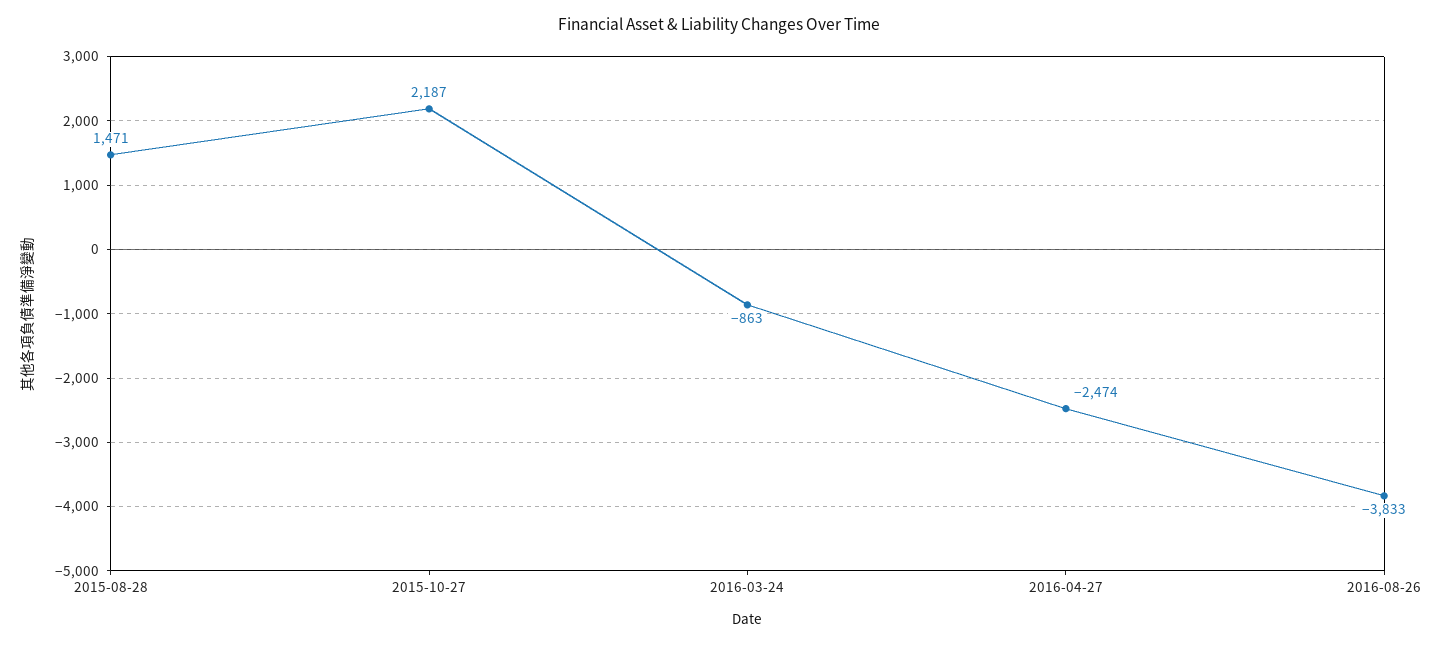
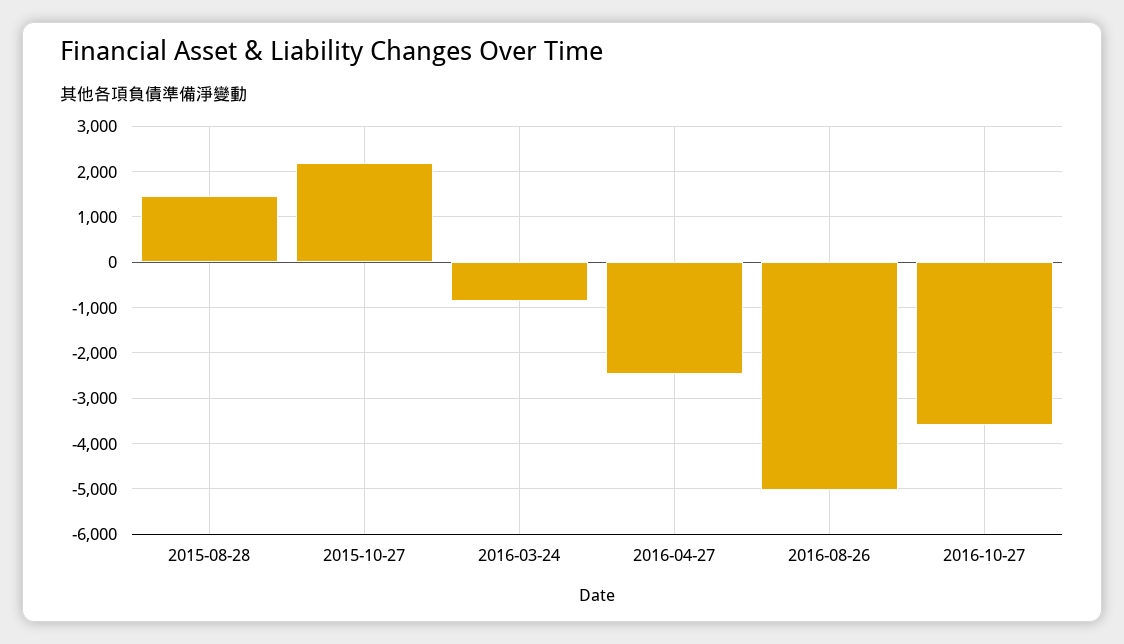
2016-08-26: -3833 -> -5000
2016-10-27: none -> -3600

